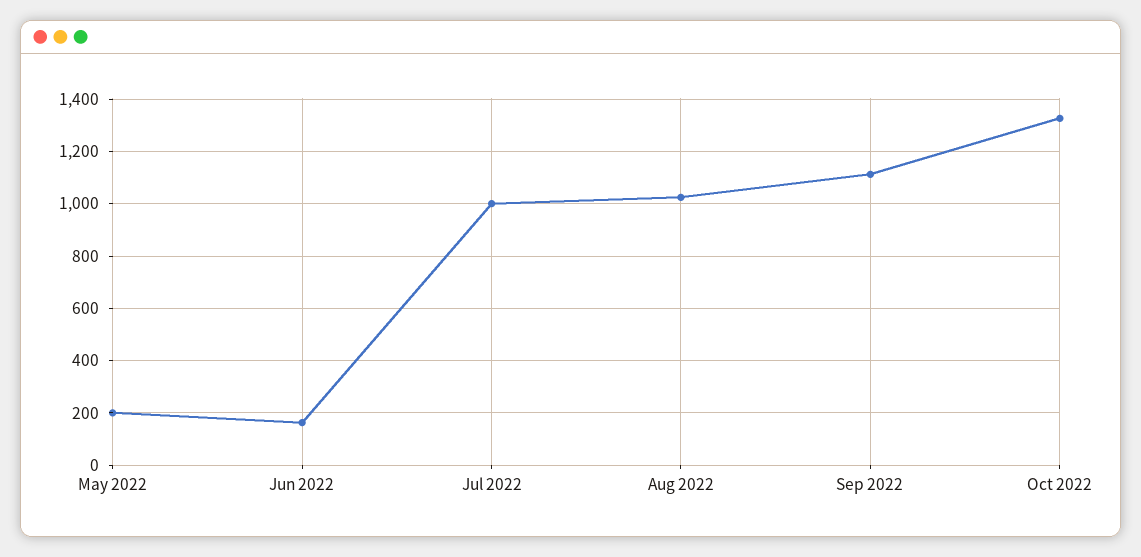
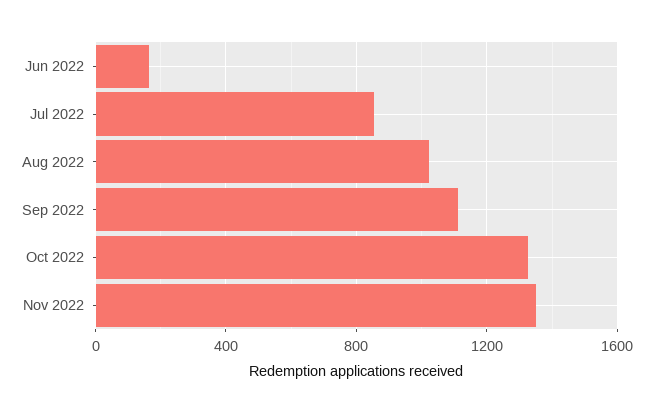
May 2022: 200 -> none
Jul 2022: 1000 -> 850
Nov 2022: none -> 1350

